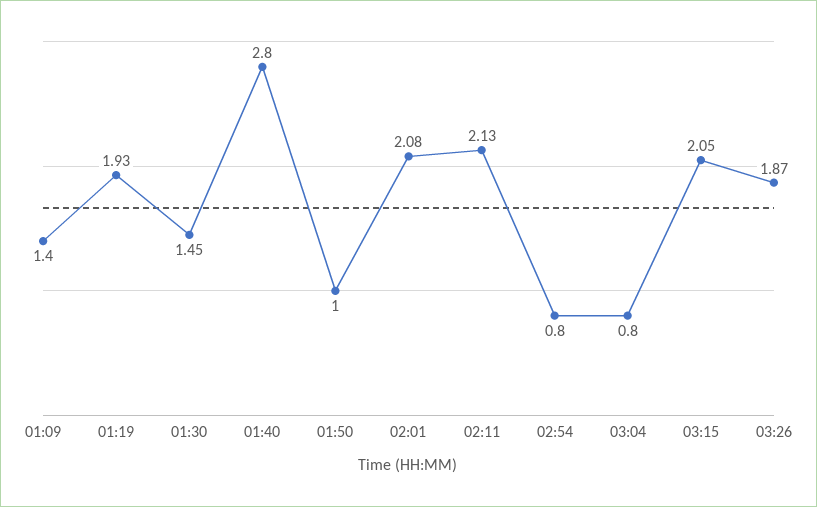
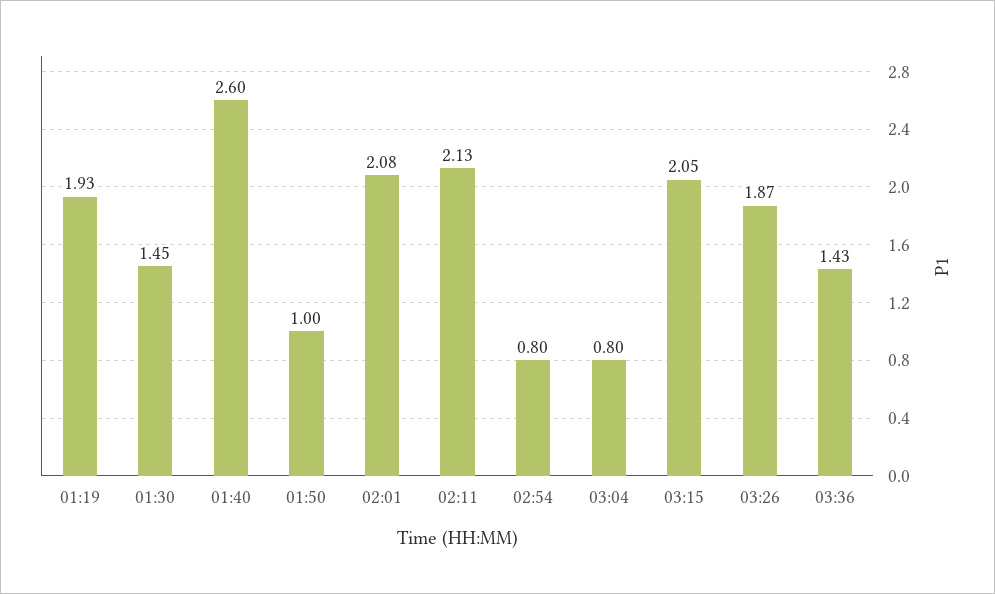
01:09: 1.4 -> none
01:40: 2.8 -> 2.6
03:36: none -> 1.43

